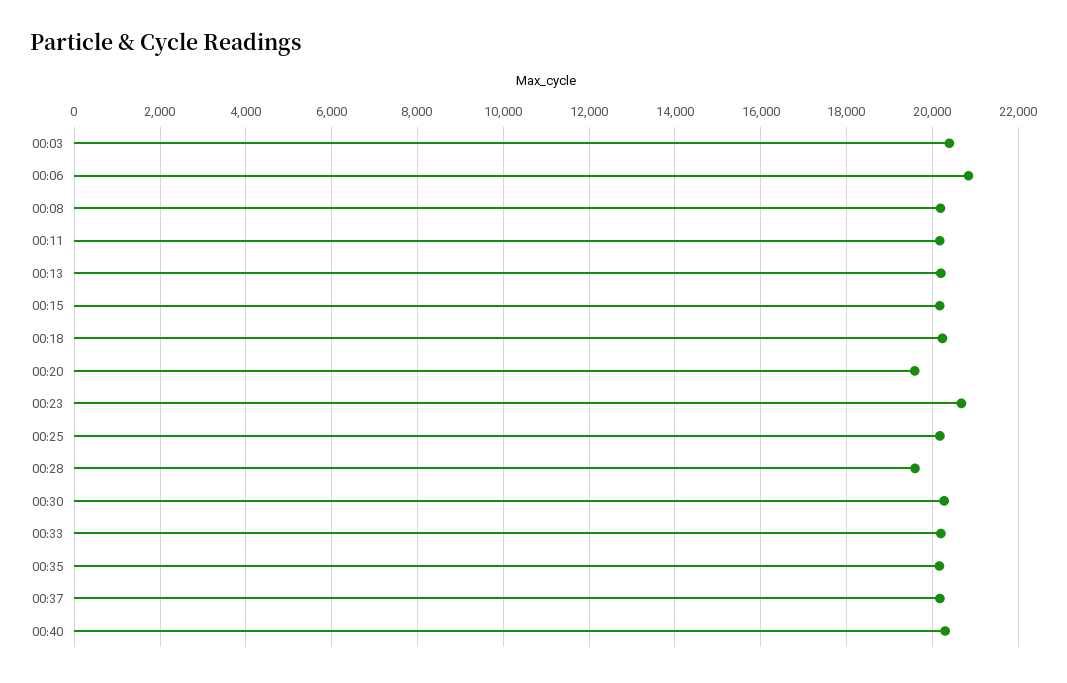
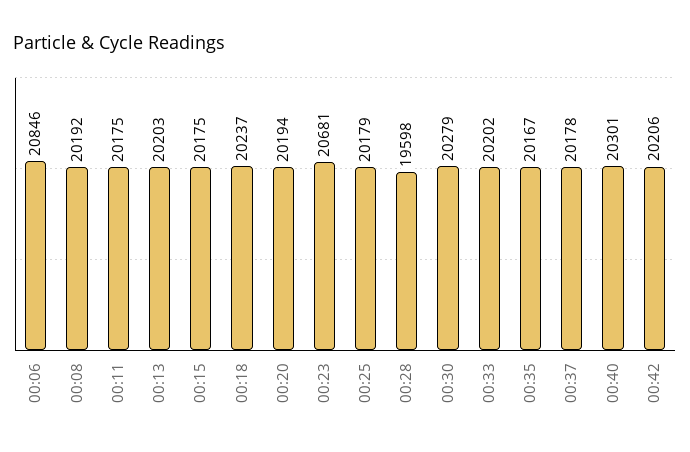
00:03: 20400 -> none
00:20: 19600 -> 20194
00:42: none -> 20206

